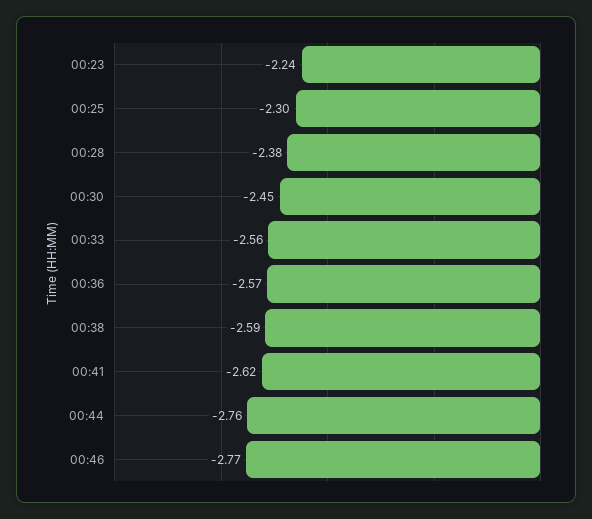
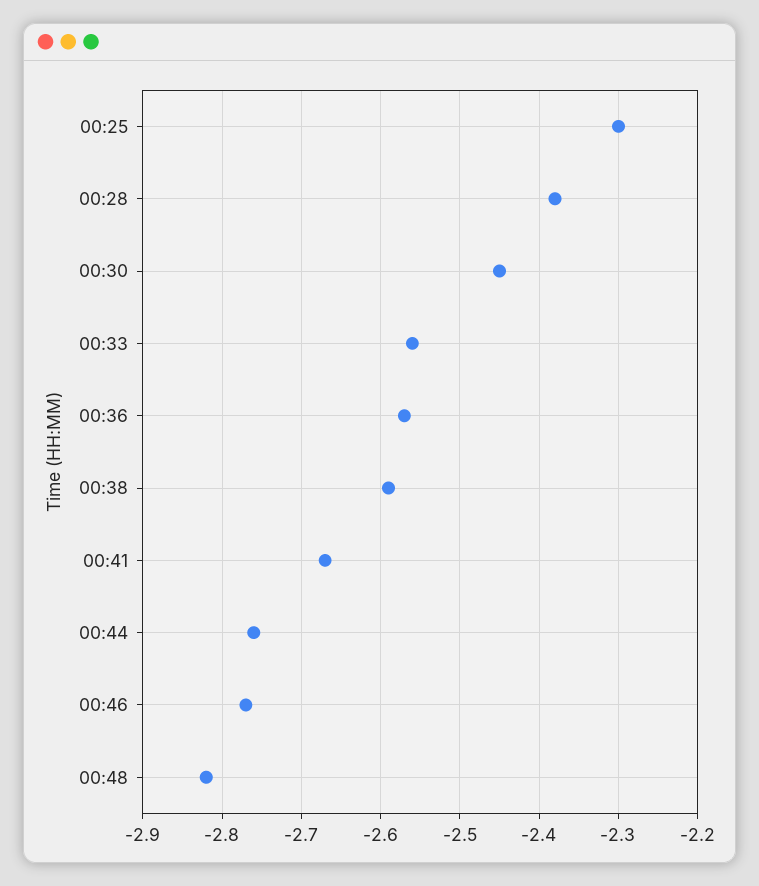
00:23: -2.24 -> none
00:41: -2.62 -> -2.67
00:48: none -> -2.82

